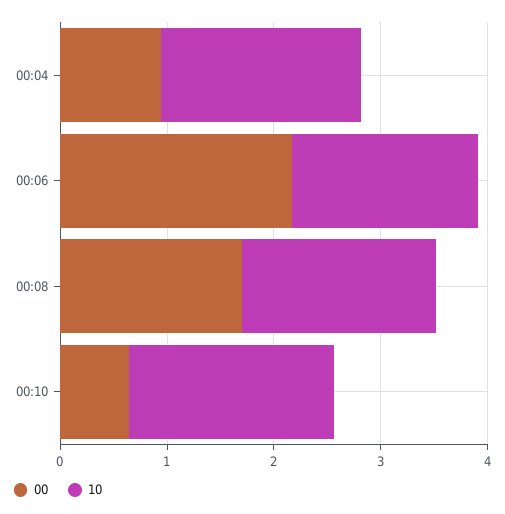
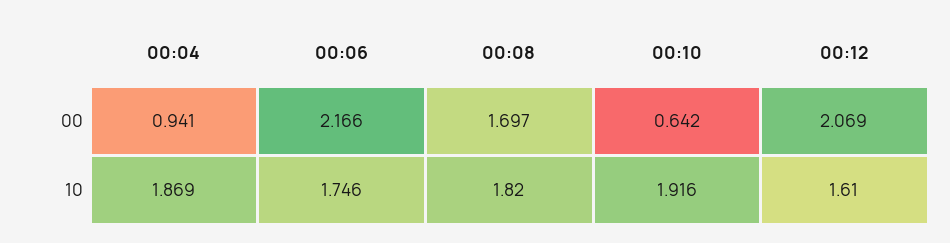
00, 00:12: none -> 2.069
10, 00:12: none -> 1.61

